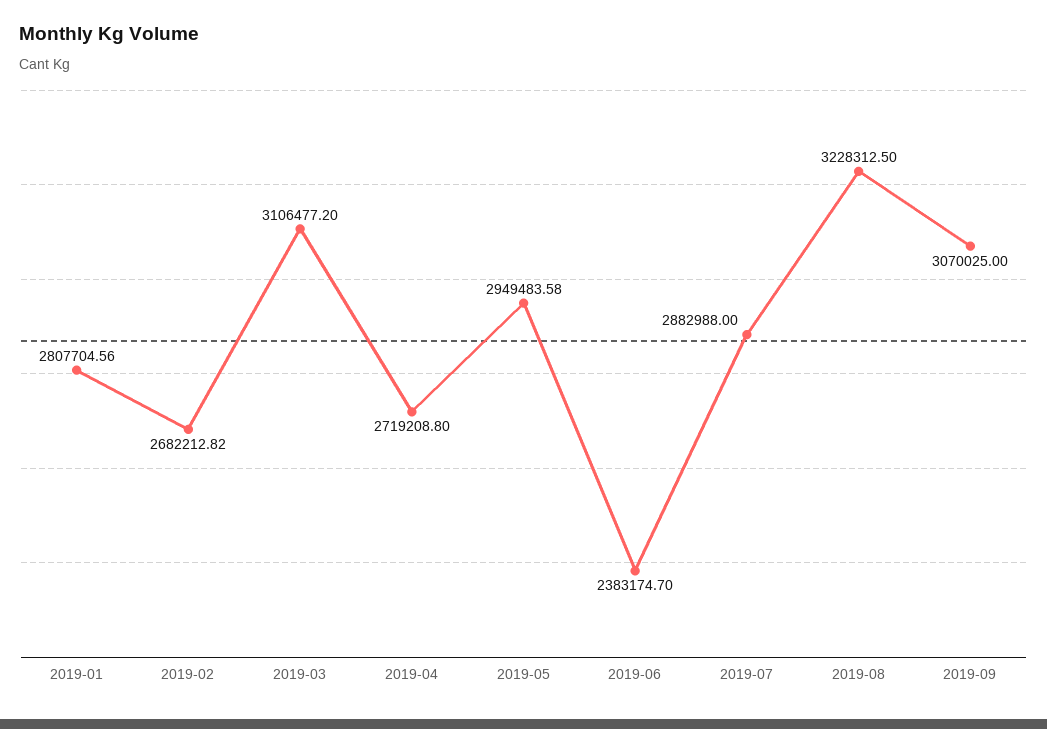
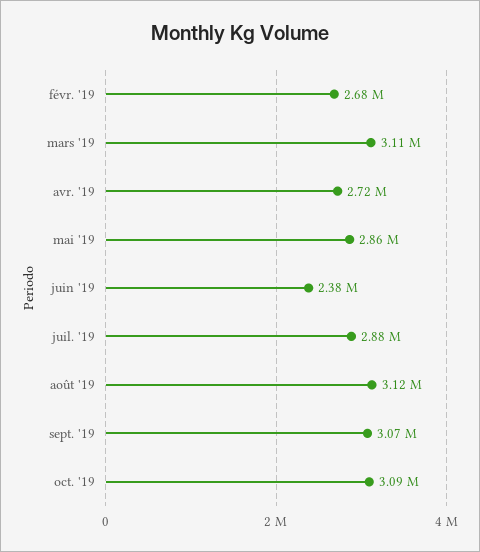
2019-01: 2807704.56 -> none
2019-05: 2949483.58 -> 2860000
2019-08: 3228312.5 -> 3120000
oct. '19: none -> 3090000

